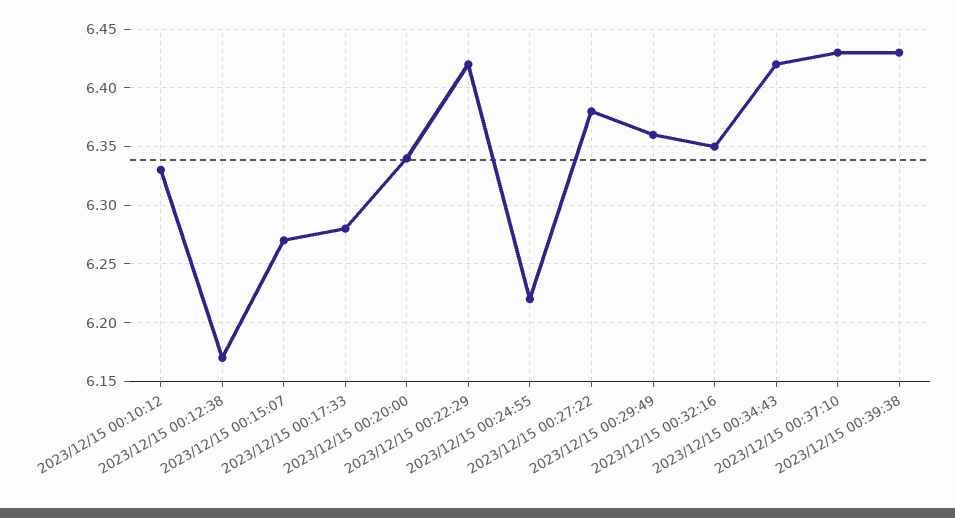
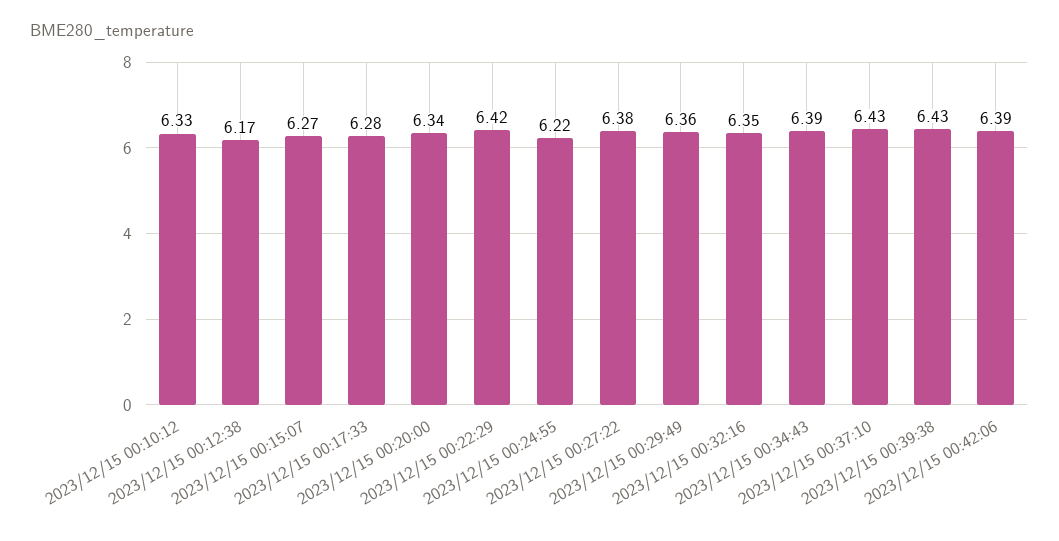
2023/12/15 00:34:43: 6.42 -> 6.39
2023/12/15 00:42:06: none -> 6.39

